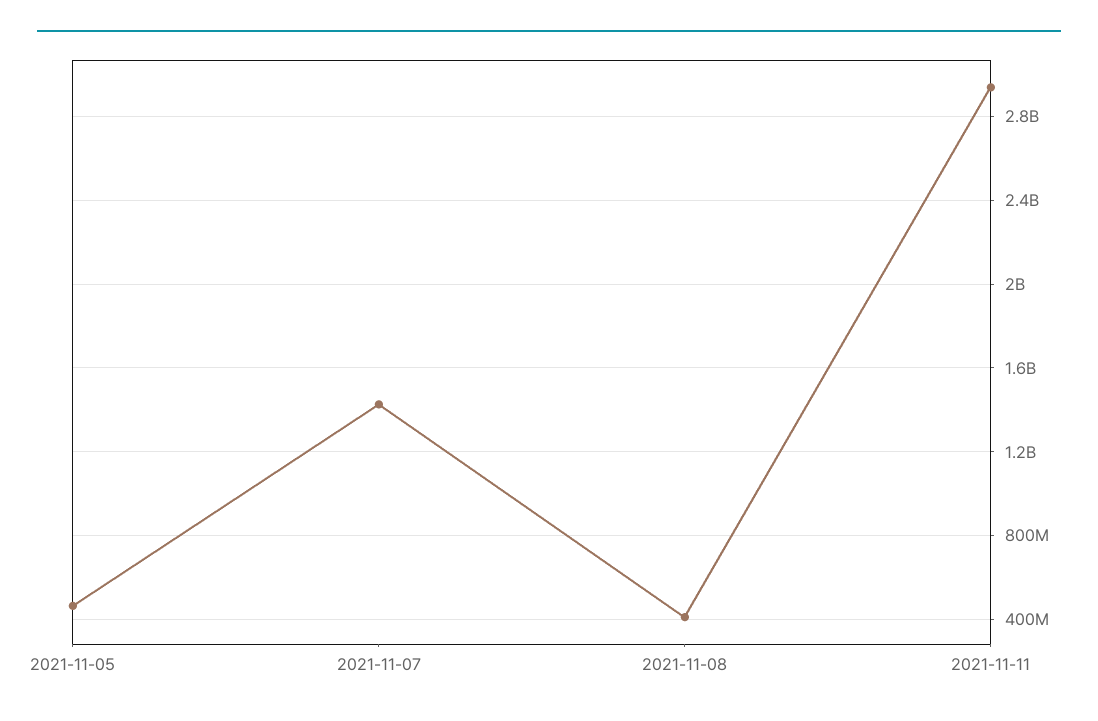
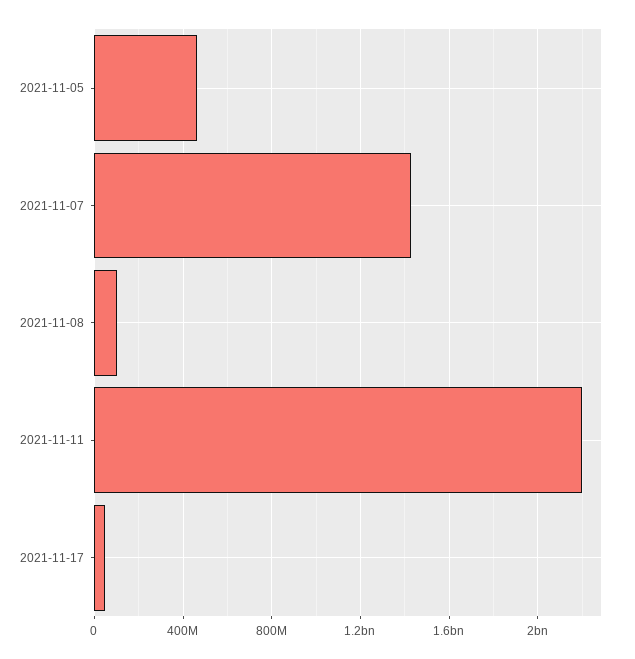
2021-11-08: 400000000 -> 100000000
2021-11-11: 2950000000 -> 2200000000
2021-11-17: none -> 50000000

